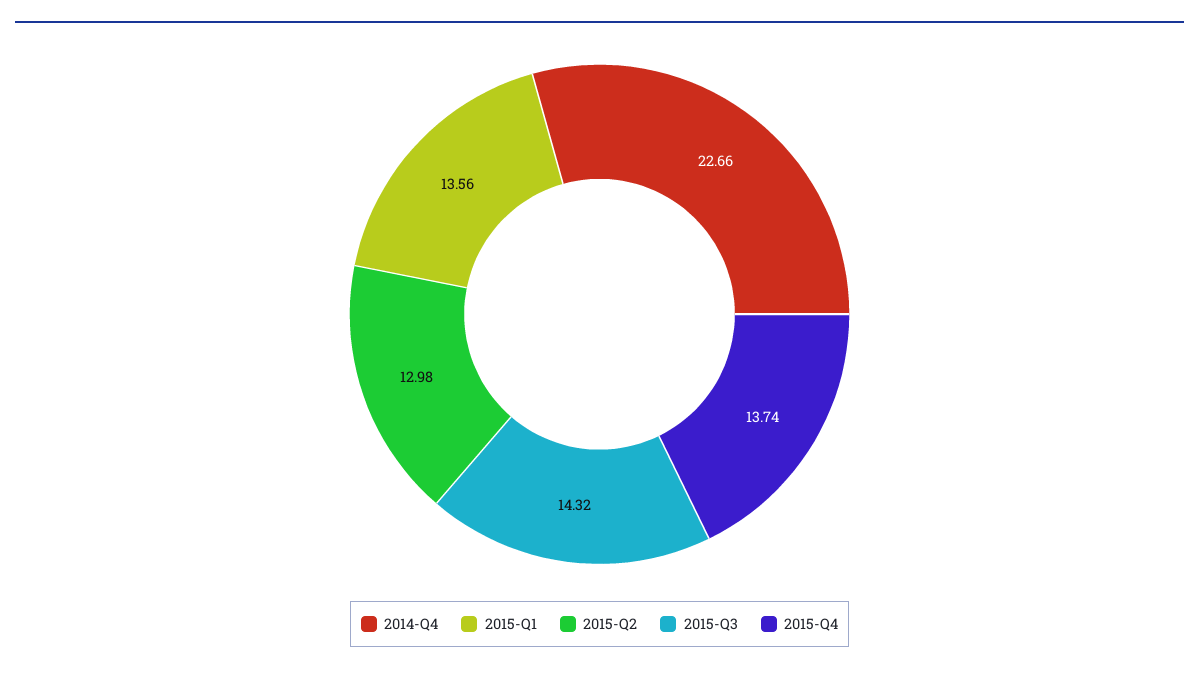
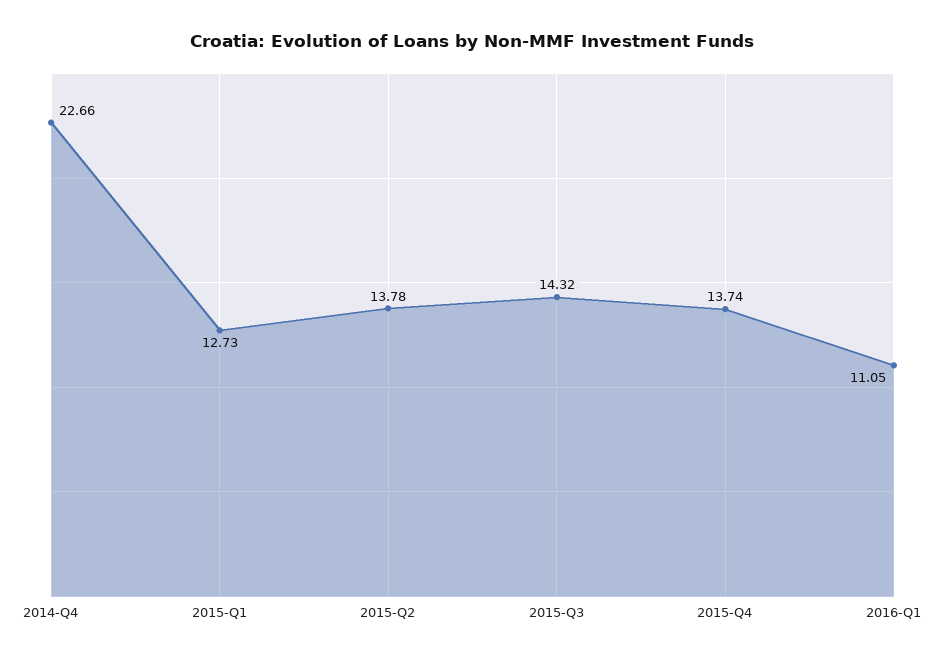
2015-Q1: 13.56 -> 12.73
2015-Q2: 12.98 -> 13.78
2016-Q1: none -> 11.05

